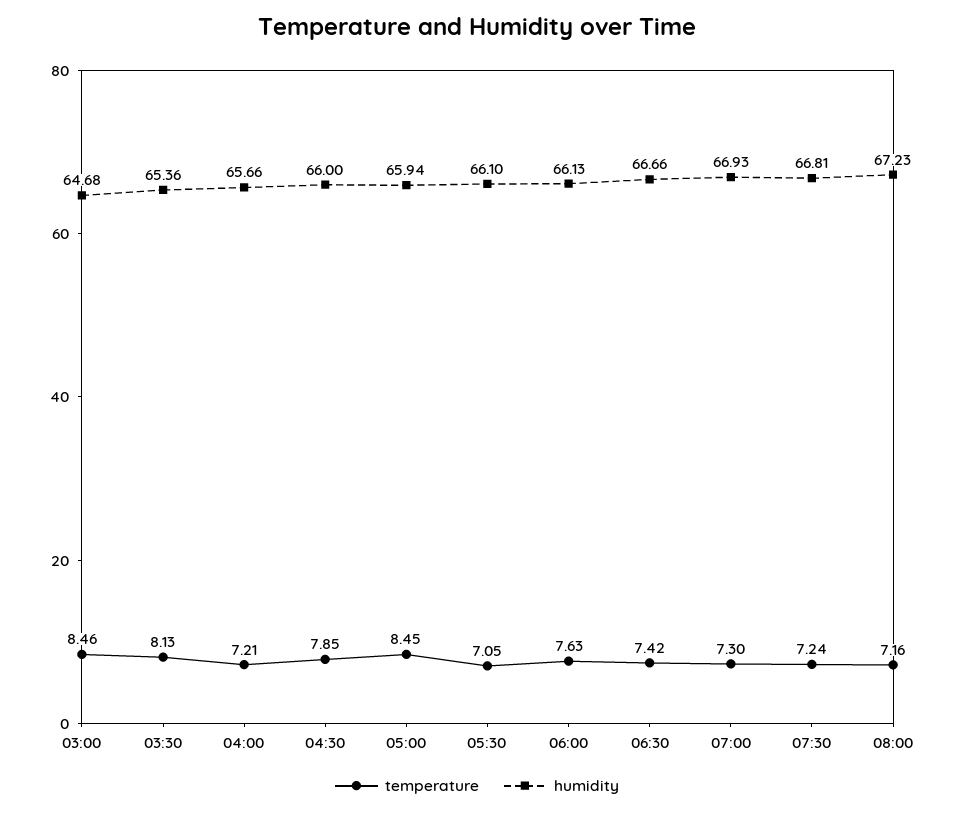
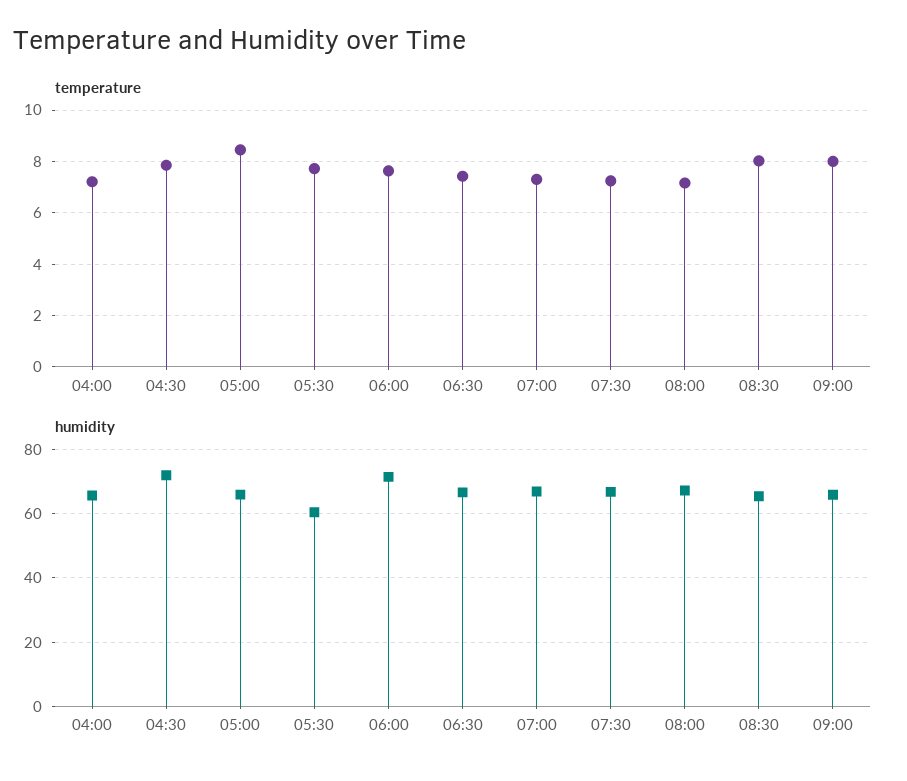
temperature, 03:00: 8.46 -> none
humidity, 03:00: 64.68 -> none
temperature, 03:30: 8.13 -> none
humidity, 03:30: 65.36 -> none
humidity, 04:30: 66 -> 72
temperature, 05:30: 7.05 -> 7.75
humidity, 05:30: 66.1 -> 60
humidity, 06:00: 66.13 -> 72
temperature, 08:30: none -> 8
temperature, 09:00: none -> 8
humidity, 08:30: none -> 66
humidity, 09:00: none -> 66

